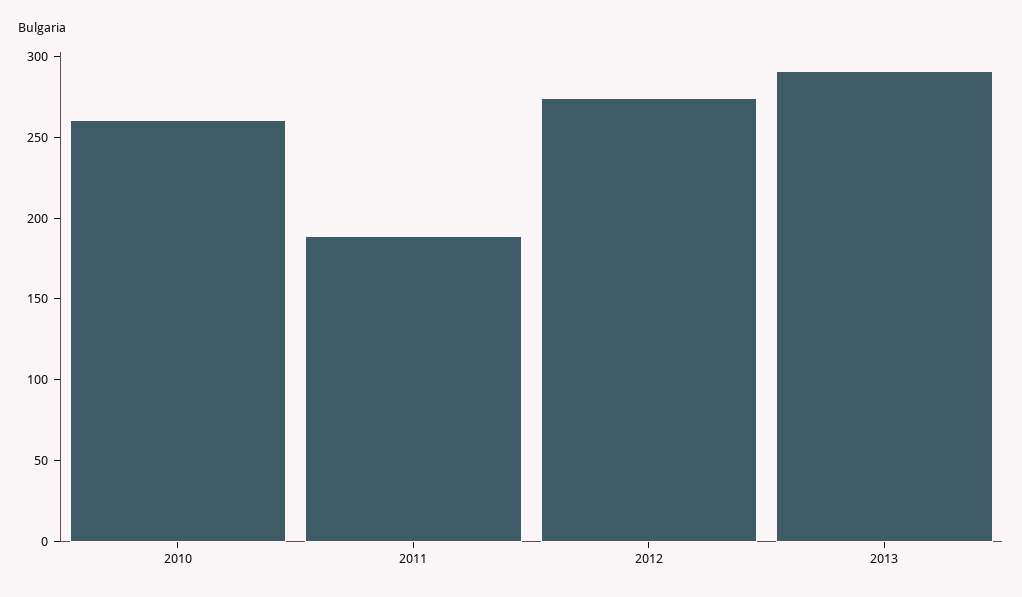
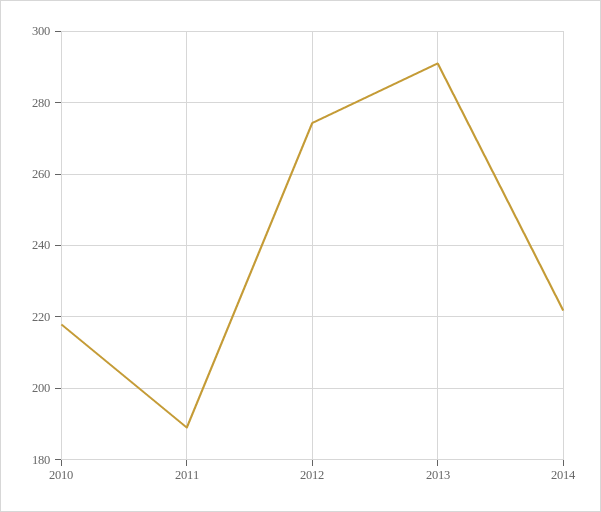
2010: 260 -> 218
2014: none -> 222

